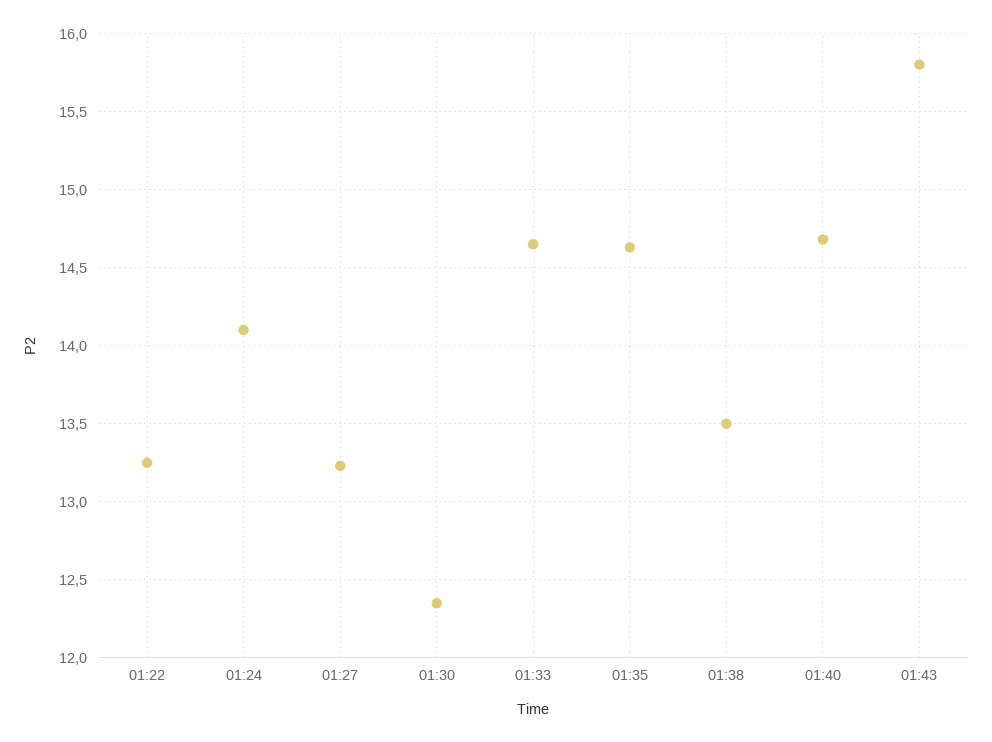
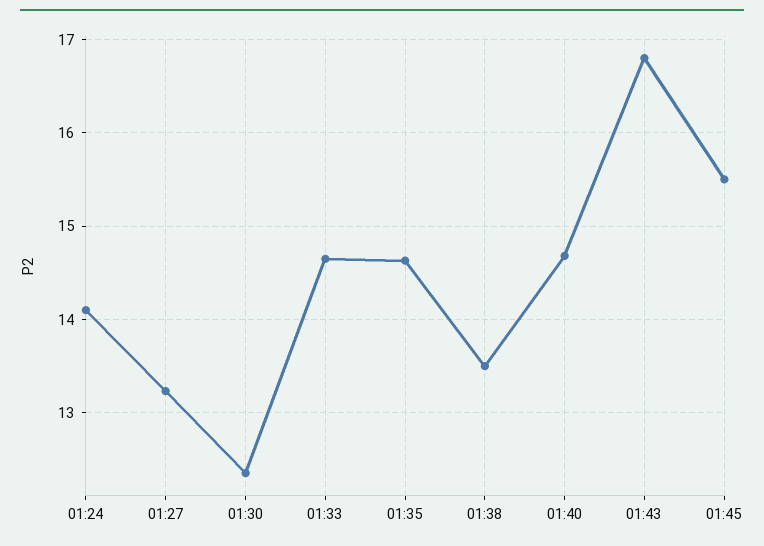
01:22: 13.25 -> none
01:43: 15.8 -> 16.8
01:45: none -> 15.5

